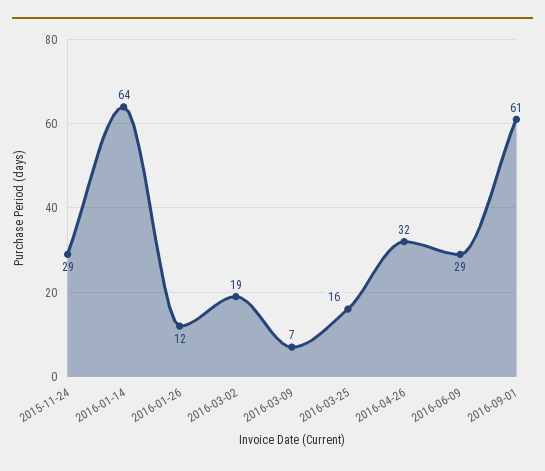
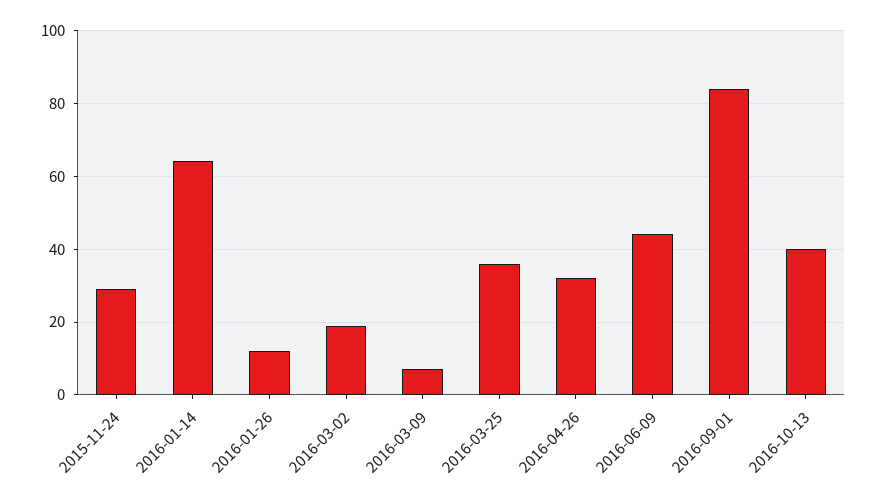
2016-03-25: 16 -> 35
2016-06-09: 29 -> 45
2016-09-01: 61 -> 85
2016-10-13: none -> 40

